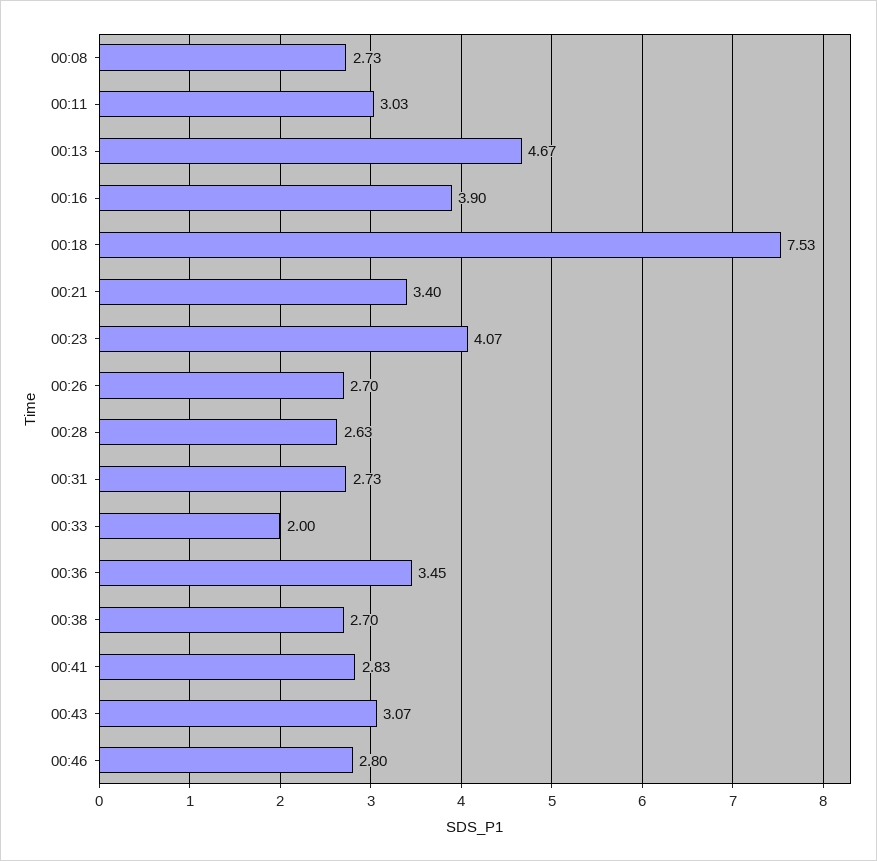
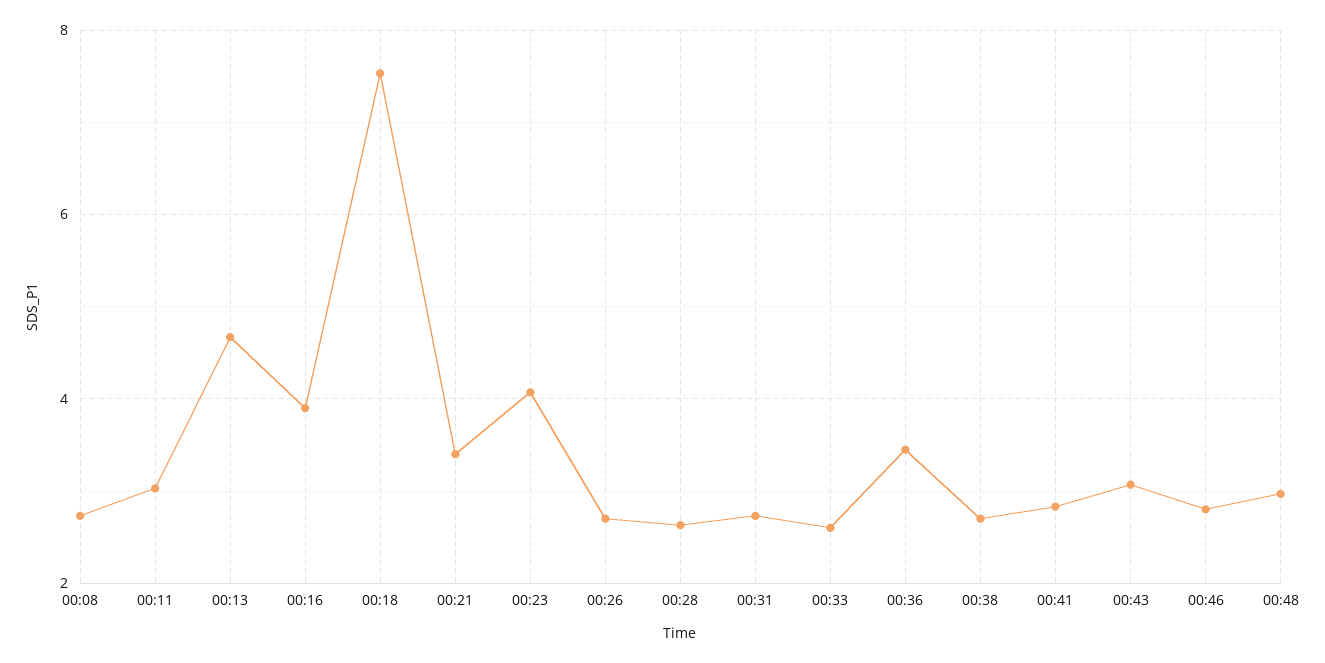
00:33: 2 -> 2.6
00:48: none -> 3

